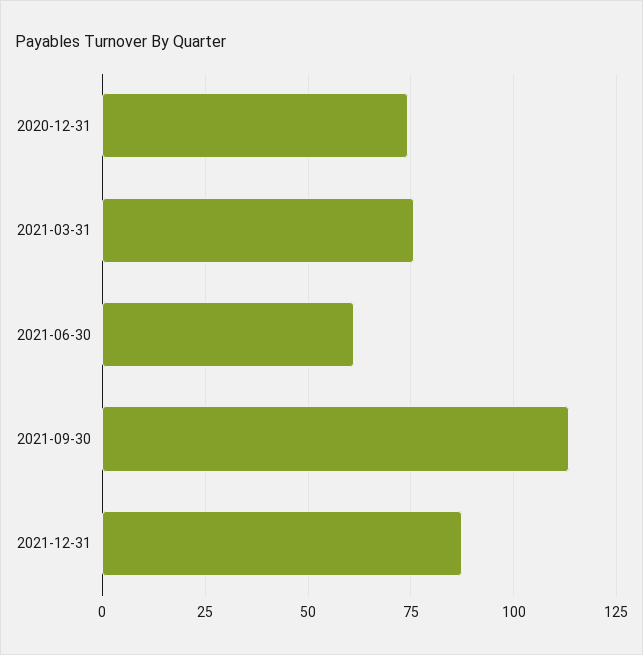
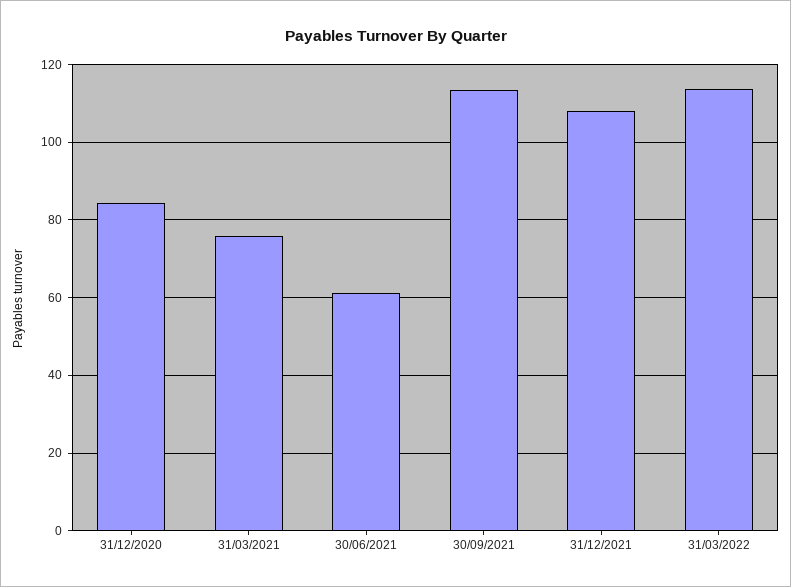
2020-12-31: 75 -> 84
2021-12-31: 87.5 -> 108
31/03/2022: none -> 114

